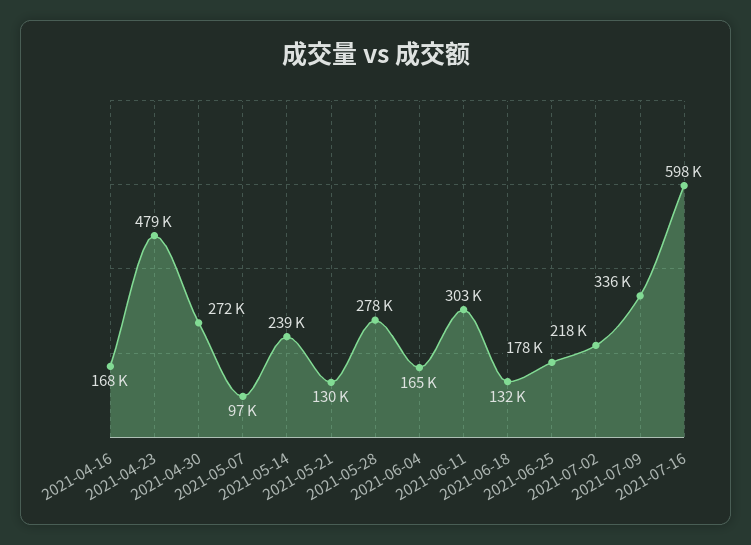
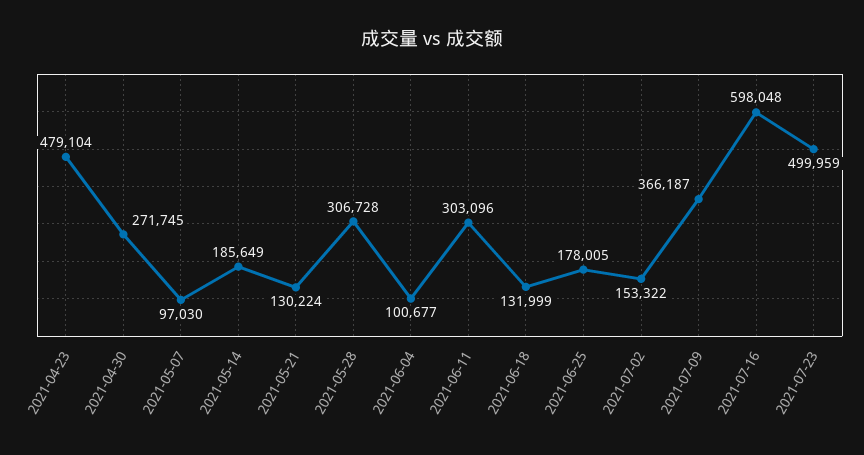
2021-04-16: 168000 -> none
2021-05-14: 239000 -> 185649
2021-05-28: 278000 -> 306728
2021-06-04: 165000 -> 100677
2021-07-02: 218000 -> 153322
2021-07-09: 336000 -> 366187
2021-07-23: none -> 499959

